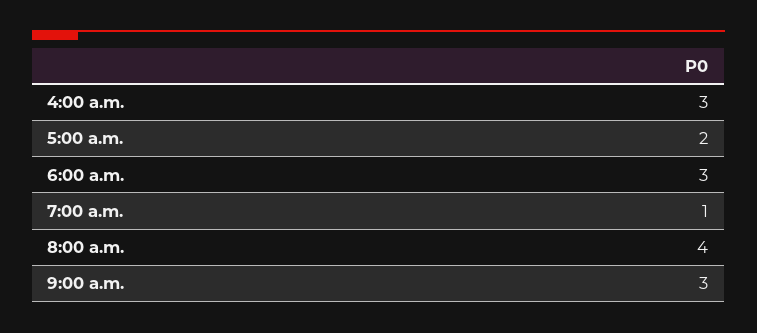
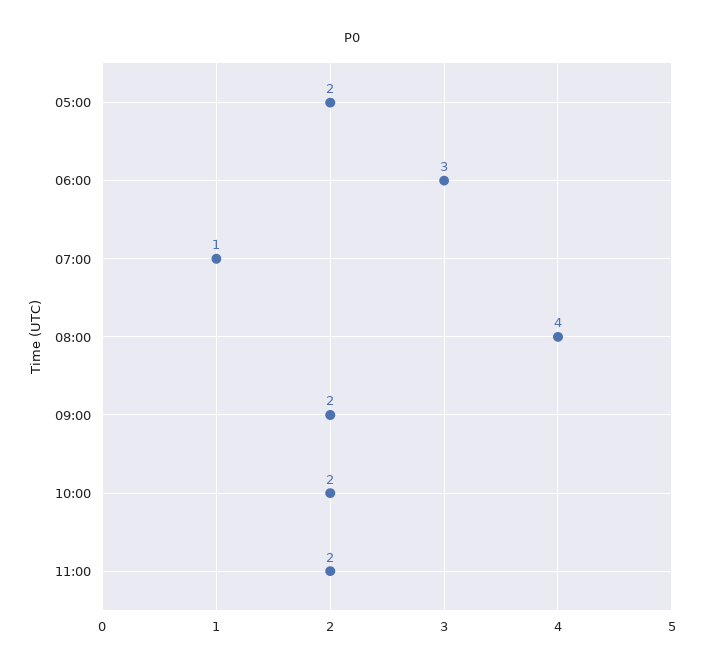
4:00 a.m.: 3 -> none
9:00 a.m.: 3 -> 2
10:00: none -> 2
11:00: none -> 2

